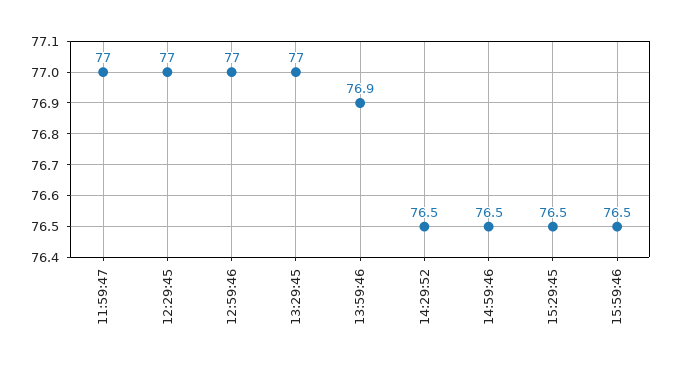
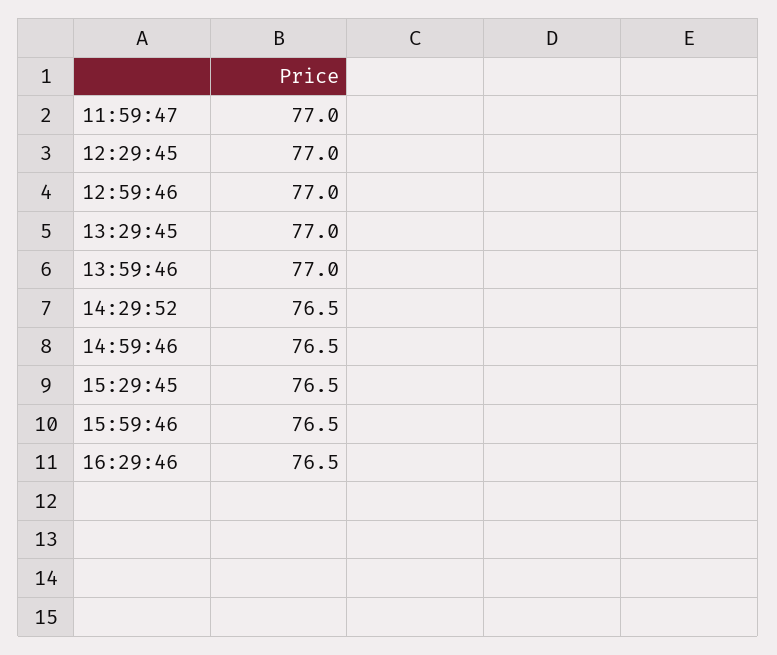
13:59:46: 76.9 -> 77
16:29:46: none -> 76.5

